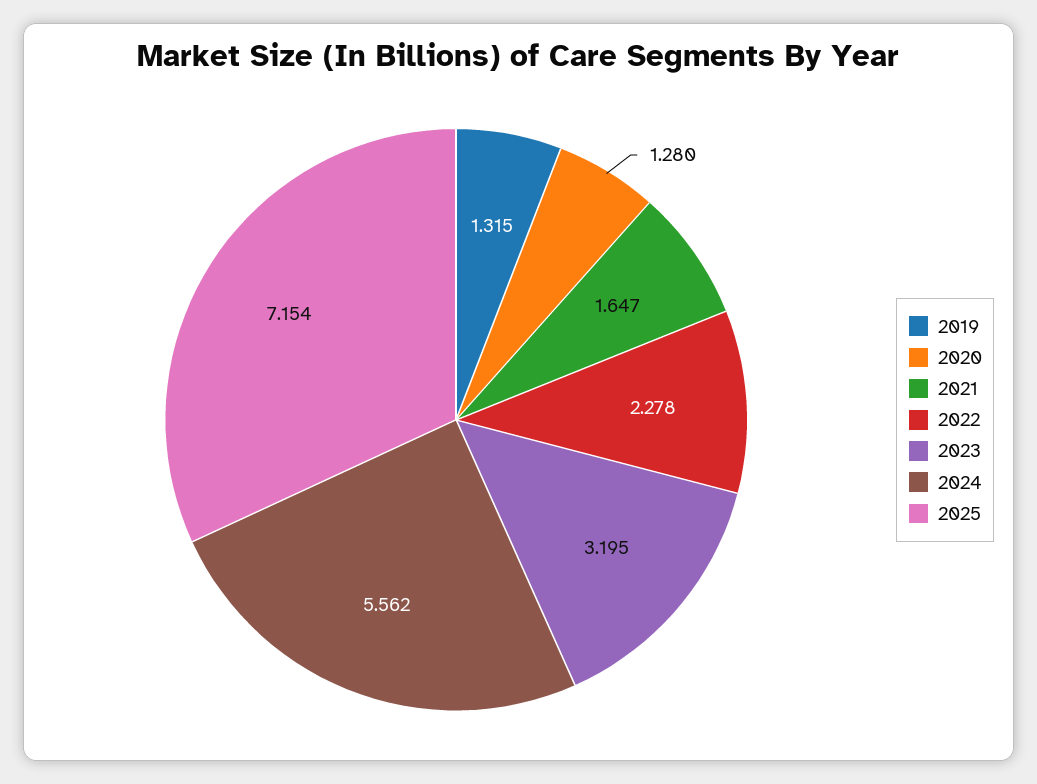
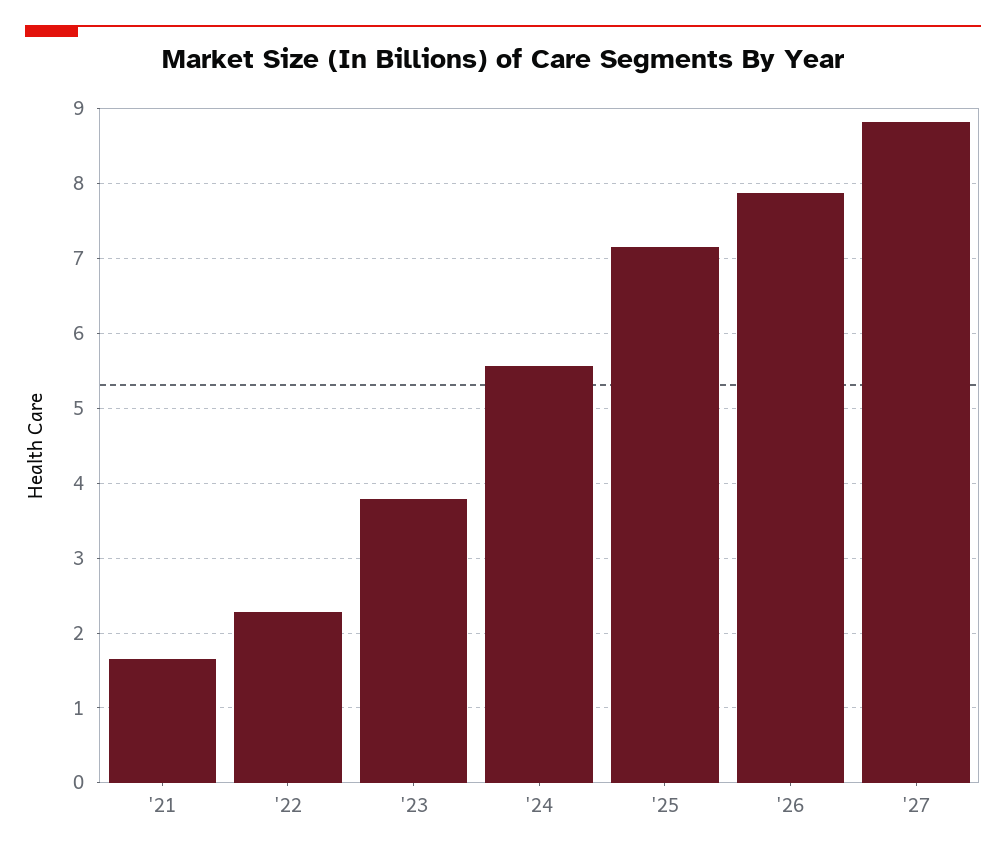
2019: 1.315 -> none
2020: 1.28 -> none
2023: 3.195 -> 3.8
'26: none -> 7.9
'27: none -> 8.8

